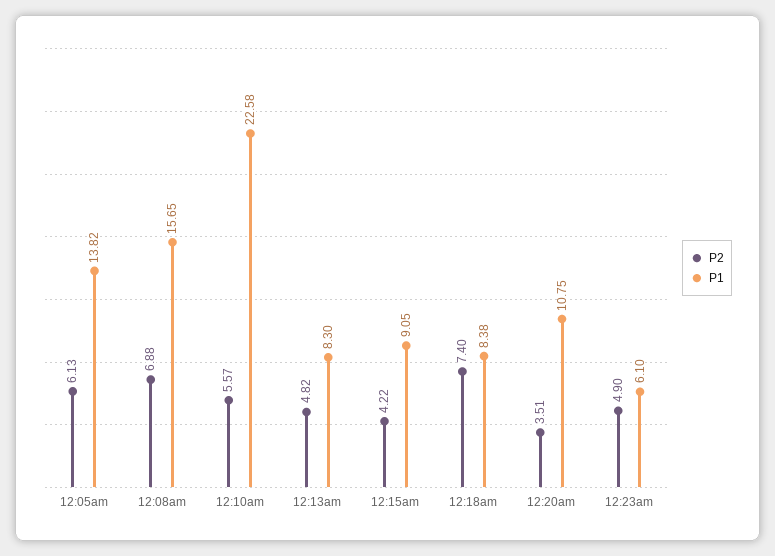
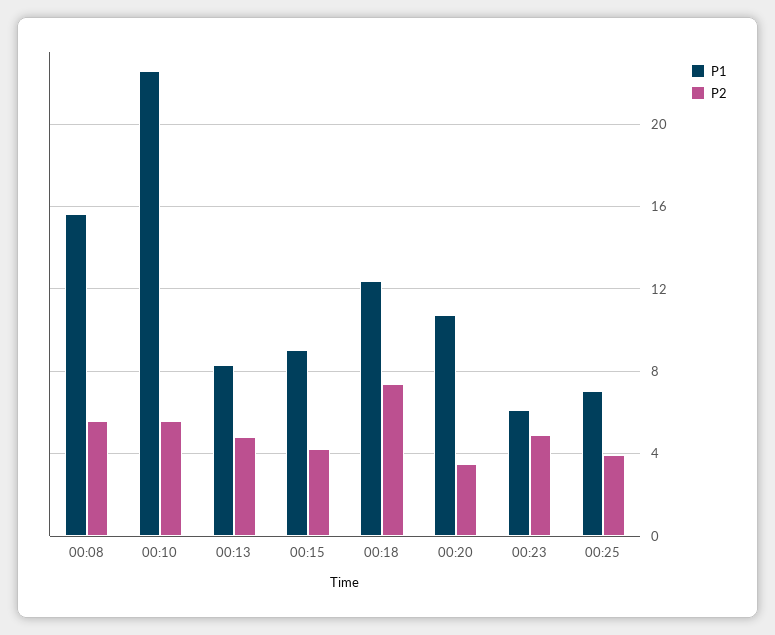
P2, 12:05am: 6.13 -> none
P1, 12:05am: 13.82 -> none
P2, 12:08am: 6.88 -> 5.5
P1, 12:18am: 8.38 -> 12.5
P1, 00:25: none -> 7
P2, 00:25: none -> 4

